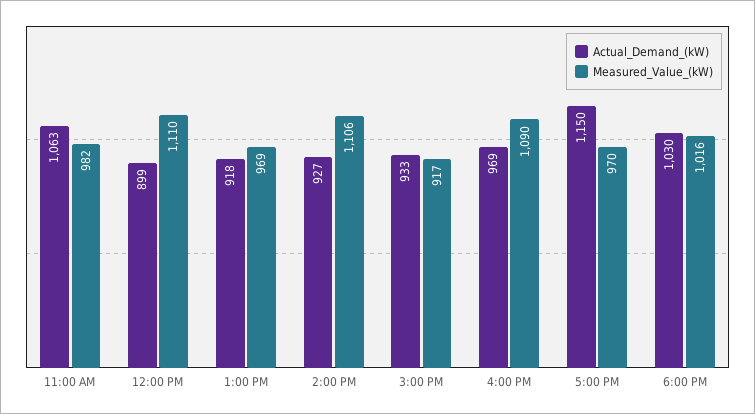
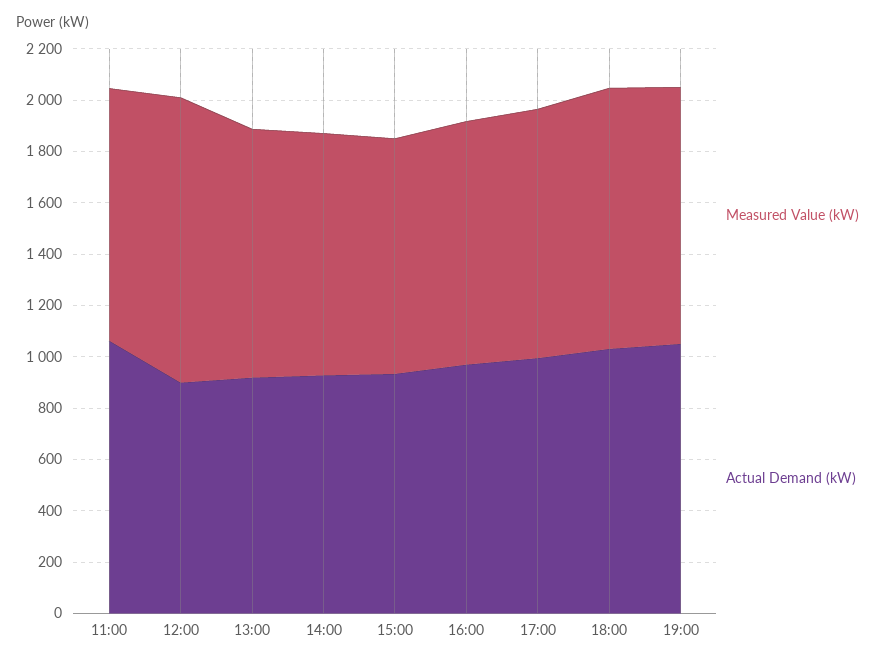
Measured_Value_(kW), 2:00 PM: 1106 -> 950
Measured_Value_(kW), 4:00 PM: 1090 -> 950
Actual_Demand_(kW), 5:00 PM: 1150 -> 1000
Measured_Value_(kW), 19:00: none -> 1000
Actual_Demand_(kW), 19:00: none -> 1050

